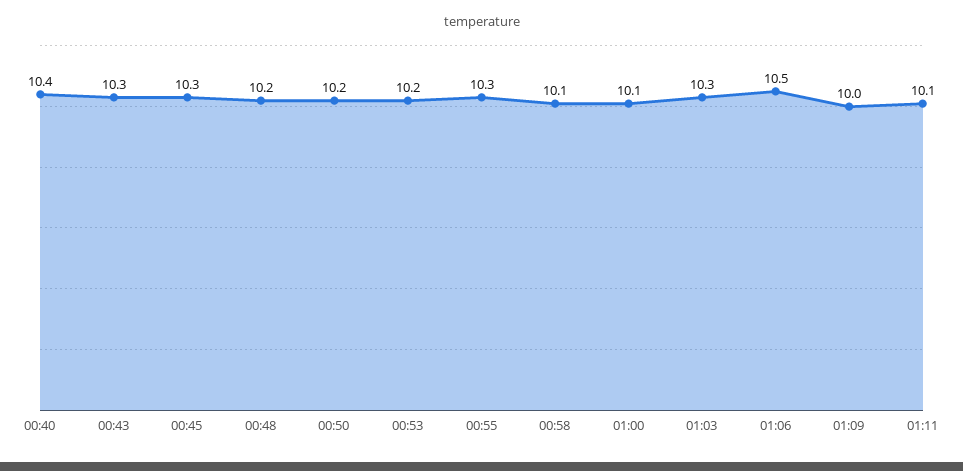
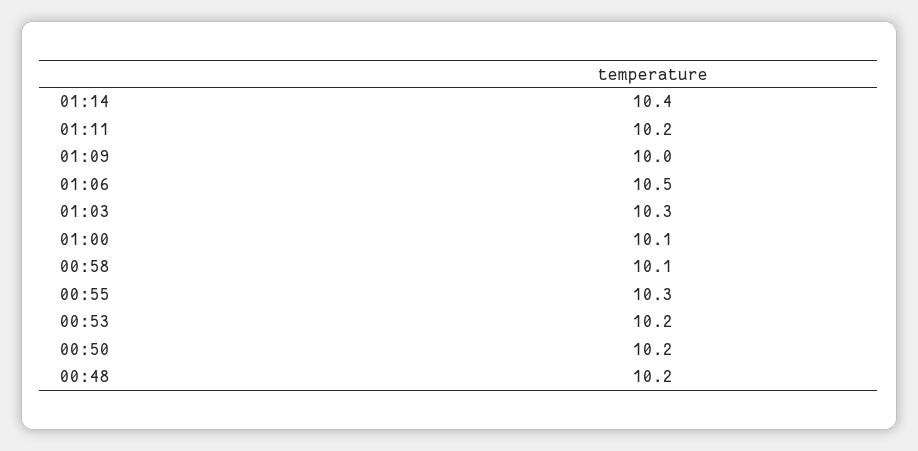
00:40: 10.4 -> none
00:43: 10.3 -> none
00:45: 10.3 -> none
01:11: 10.1 -> 10.2
01:14: none -> 10.4

